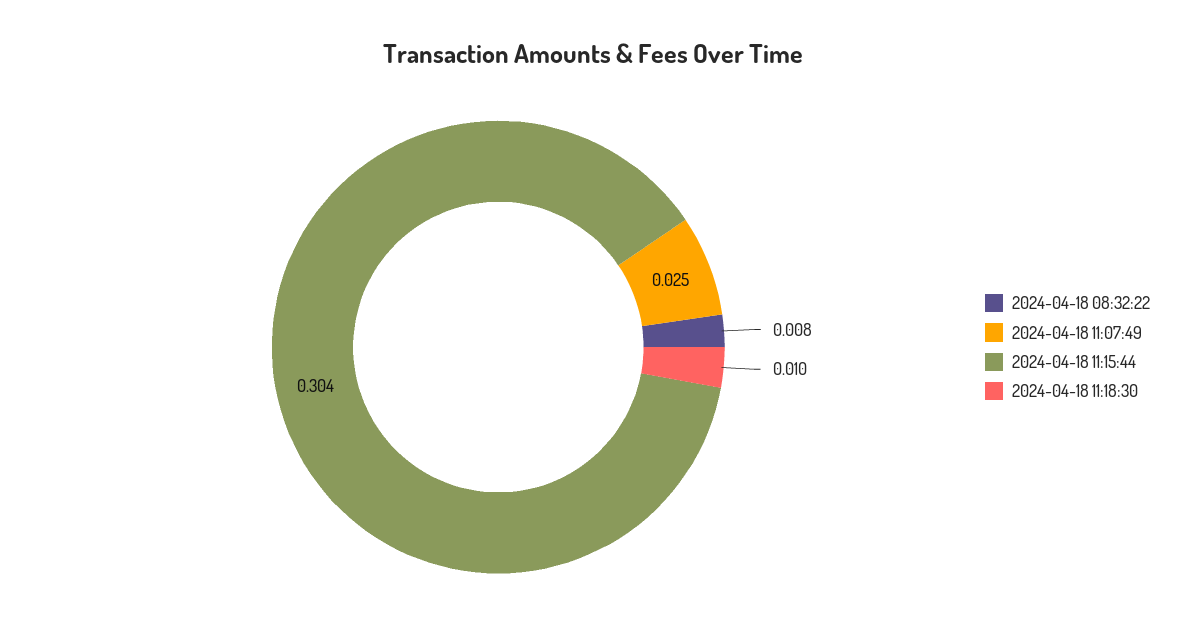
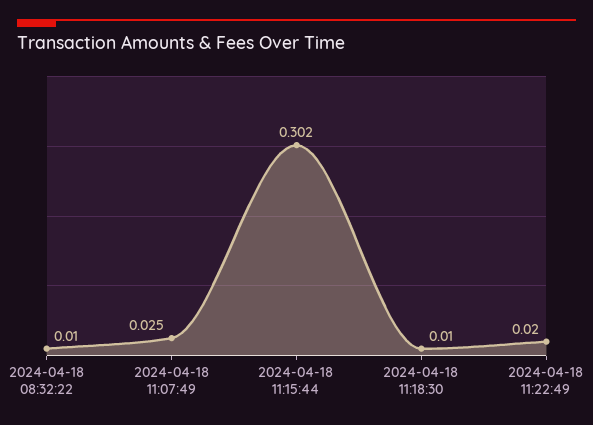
2024-04-18 08:32:22: 0.008 -> 0.01
2024-04-18 11:15:44: 0.304 -> 0.302
2024-04-18 11:22:49: none -> 0.02

